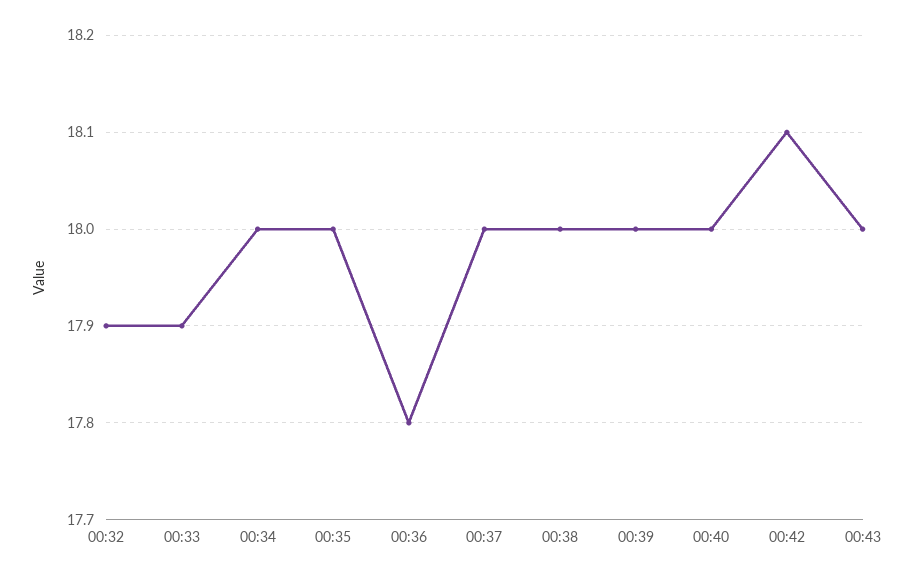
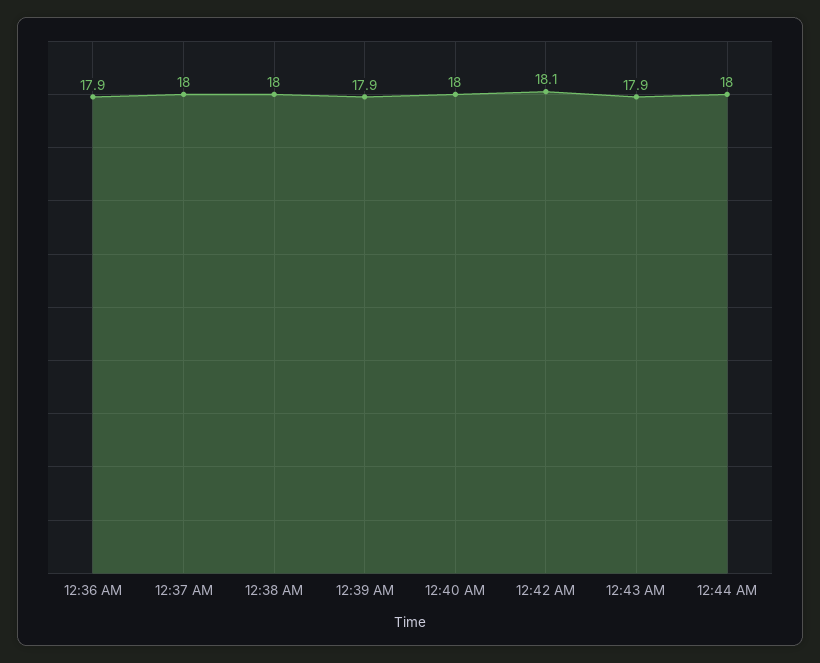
00:32: 17.9 -> none
00:33: 17.9 -> none
00:34: 18 -> none
00:35: 18 -> none
00:36: 17.8 -> 17.9
00:39: 18 -> 17.9
00:43: 18 -> 17.9
12:44 AM: none -> 18

